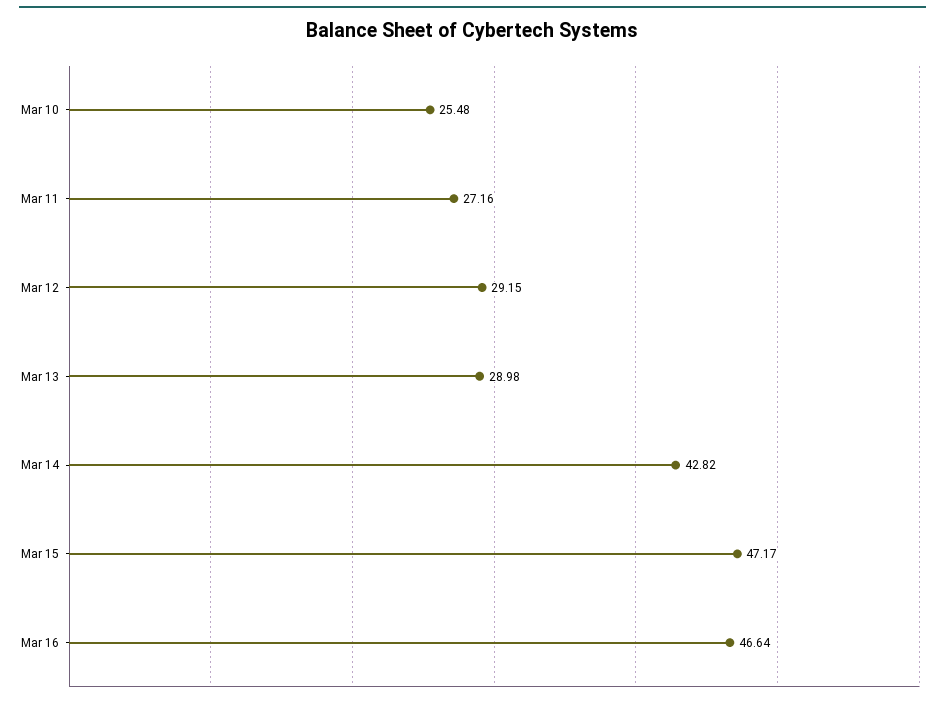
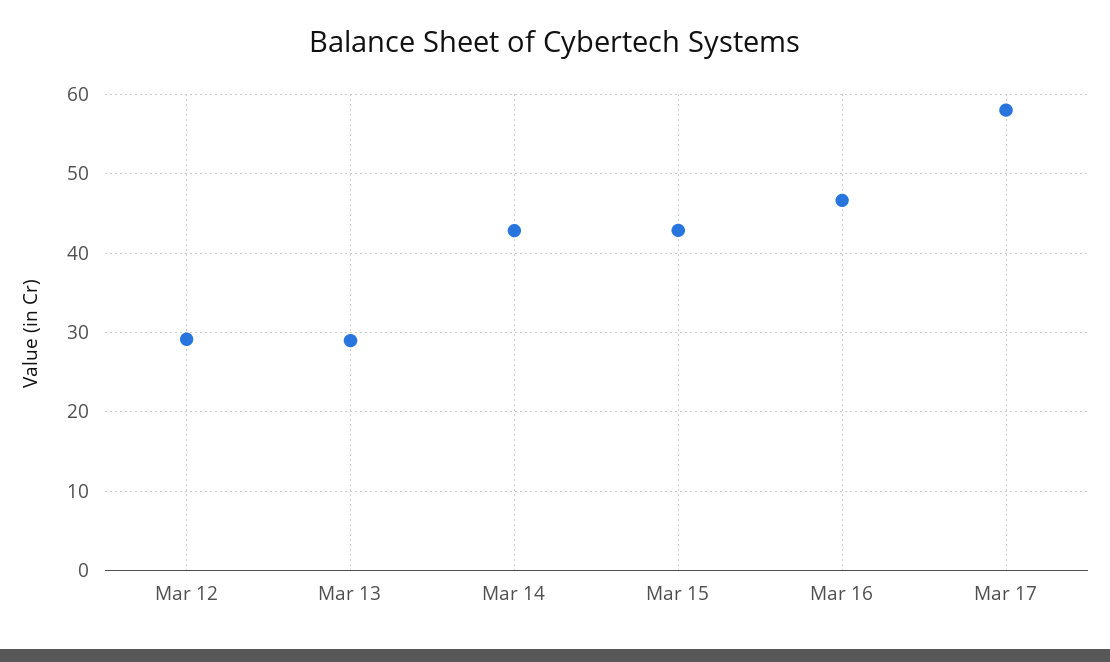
Mar 10: 25.48 -> none
Mar 11: 27.16 -> none
Mar 15: 47.17 -> 43
Mar 17: none -> 58

